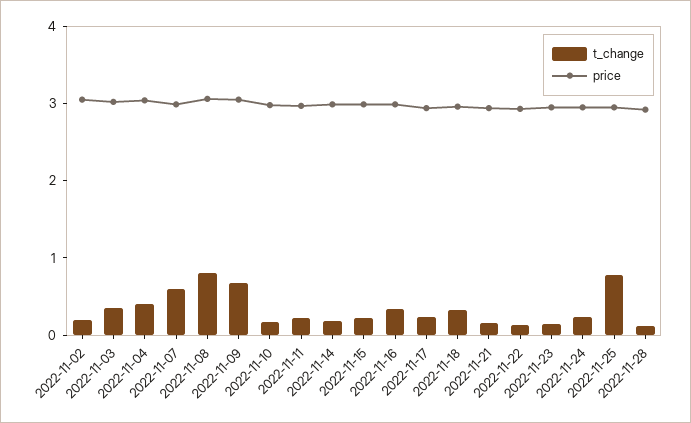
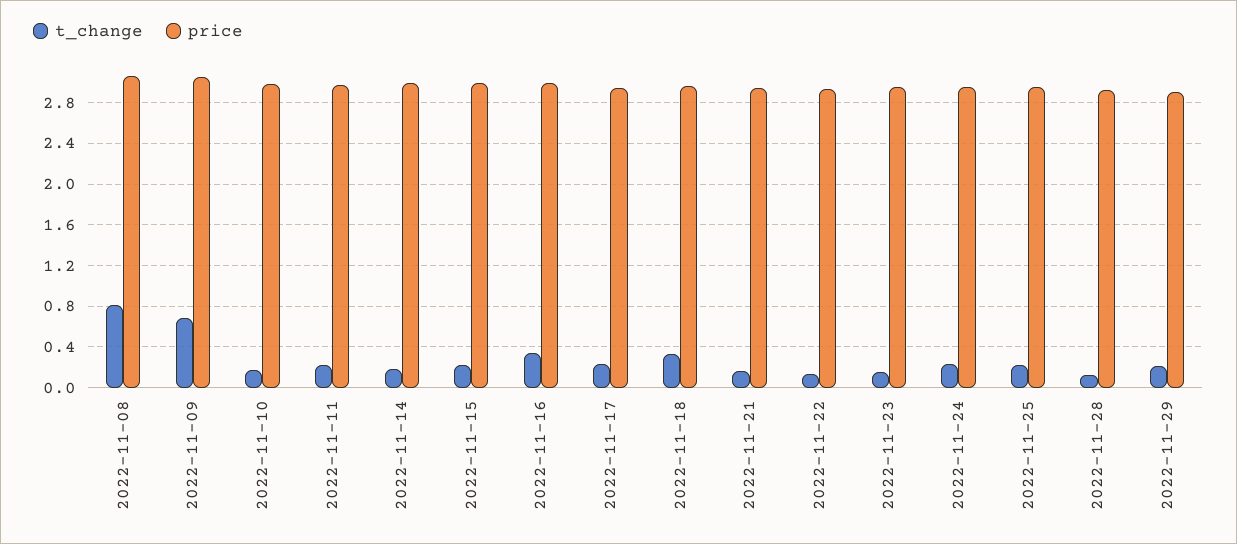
t_change, 2022-11-02: 0.2 -> none
price, 2022-11-02: 3 -> none
t_change, 2022-11-03: 0.4 -> none
price, 2022-11-03: 3 -> none
t_change, 2022-11-04: 0.4 -> none
price, 2022-11-04: 3 -> none
t_change, 2022-11-07: 0.6 -> none
price, 2022-11-07: 3 -> none
t_change, 2022-11-25: 0.8 -> 0.2
t_change, 2022-11-29: none -> 0.2
price, 2022-11-29: none -> 2.9

